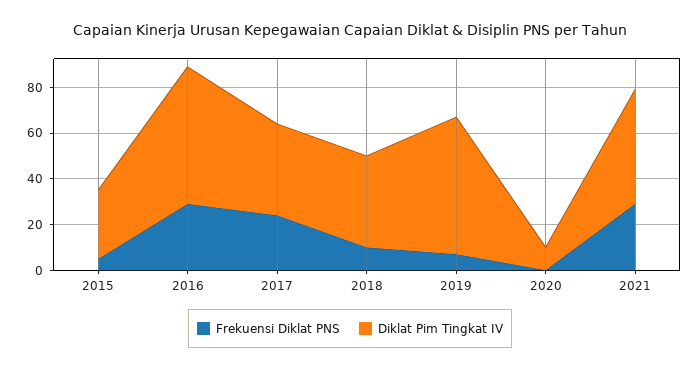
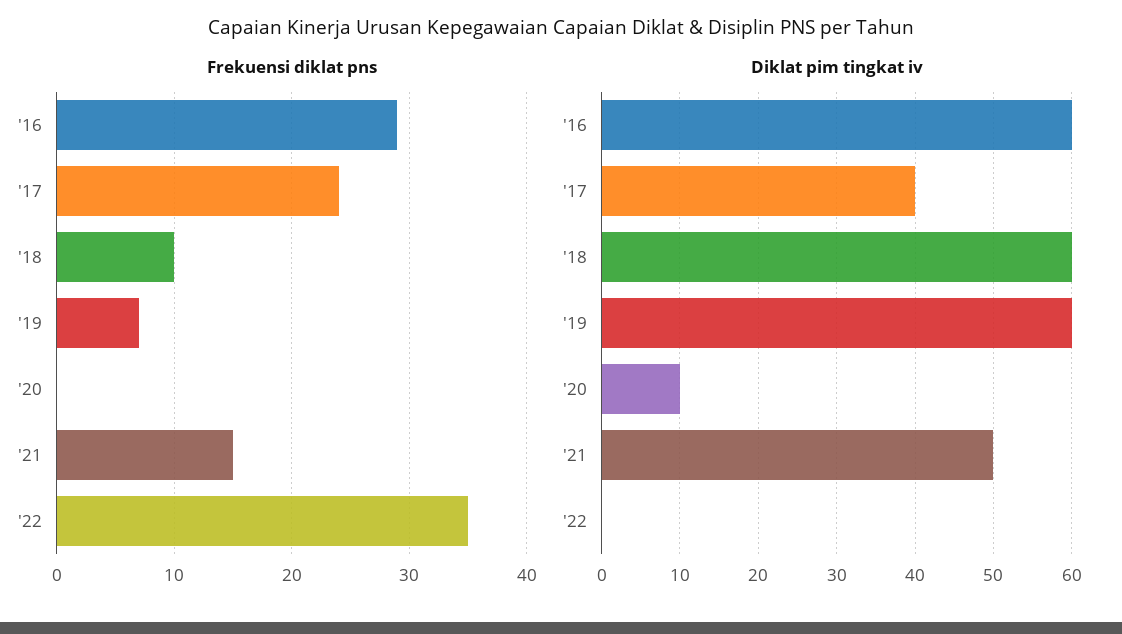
Frekuensi Diklat PNS, 2015: 5 -> none
Diklat Pim Tingkat IV, 2015: 30 -> none
Diklat Pim Tingkat IV, 2018: 40 -> 60
Frekuensi Diklat PNS, 2021: 30 -> 15
Frekuensi Diklat PNS, '22: none -> 35
Diklat Pim Tingkat IV, '22: none -> 0

